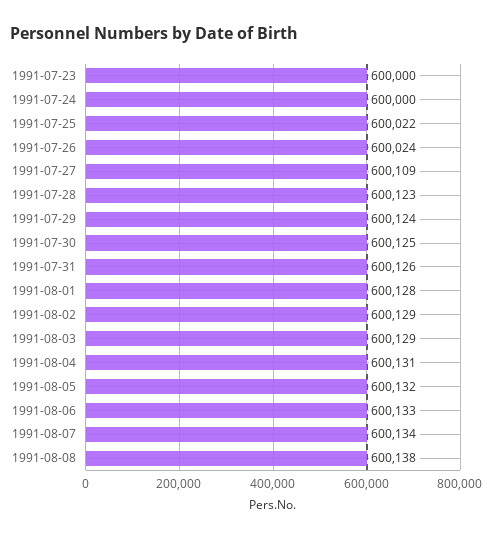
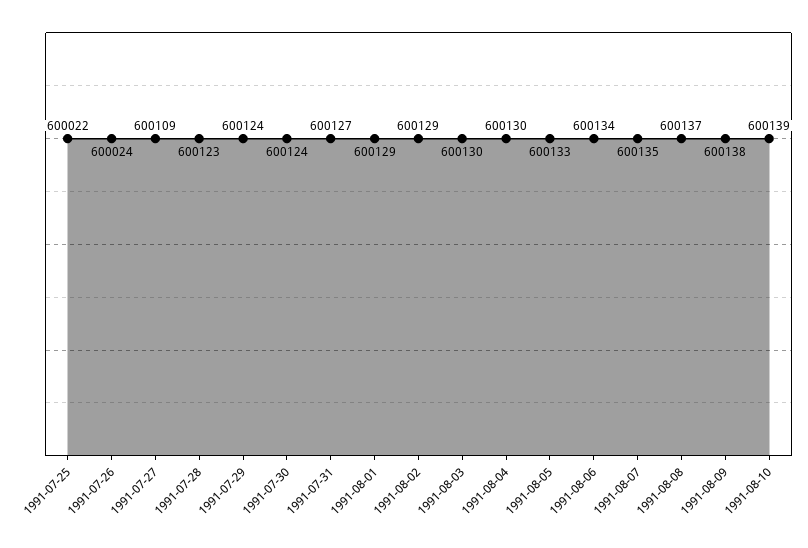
1991-07-23: 600000 -> none
1991-07-24: 600000 -> none
1991-07-30: 600125 -> 600124
1991-07-31: 600126 -> 600127
1991-08-01: 600128 -> 600129
1991-08-03: 600129 -> 600130
1991-08-04: 600131 -> 600130
1991-08-05: 600132 -> 600133
1991-08-06: 600133 -> 600134
1991-08-07: 600134 -> 600135
1991-08-08: 600138 -> 600137
1991-08-09: none -> 600138
1991-08-10: none -> 600139

